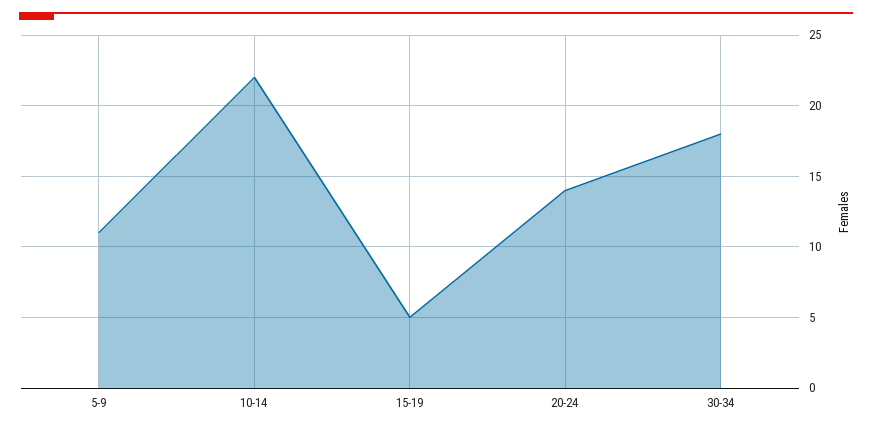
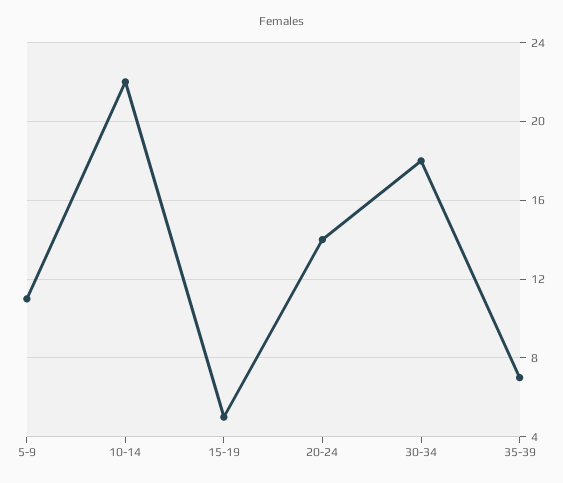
35-39: none -> 7

